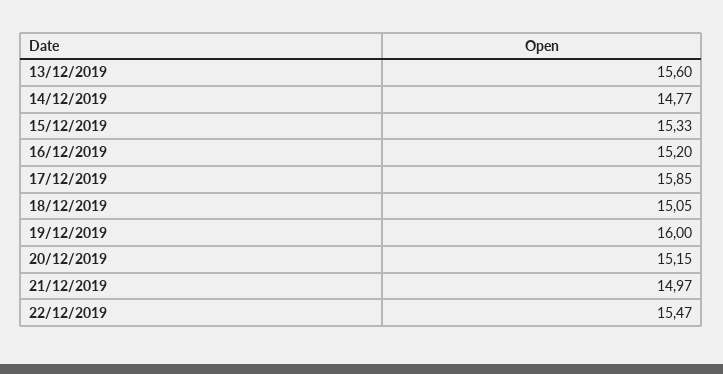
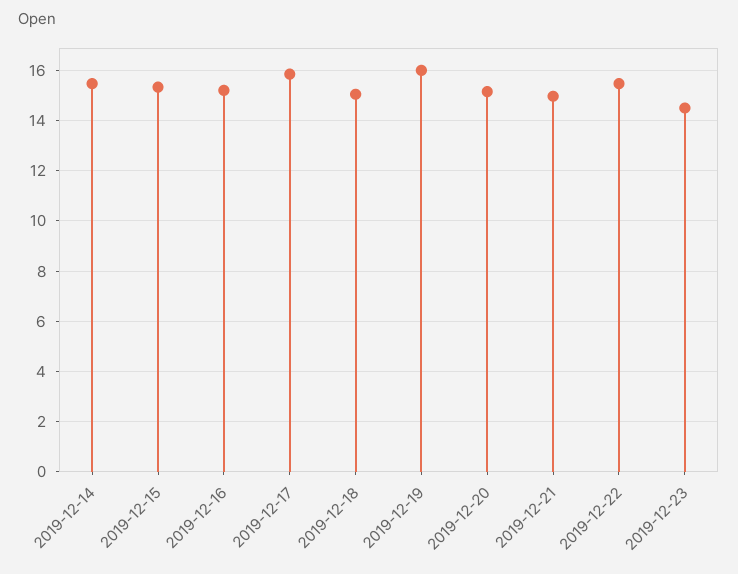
13/12/2019: 15.6 -> none
14/12/2019: 14.77 -> 15.5
2019-12-23: none -> 14.5

